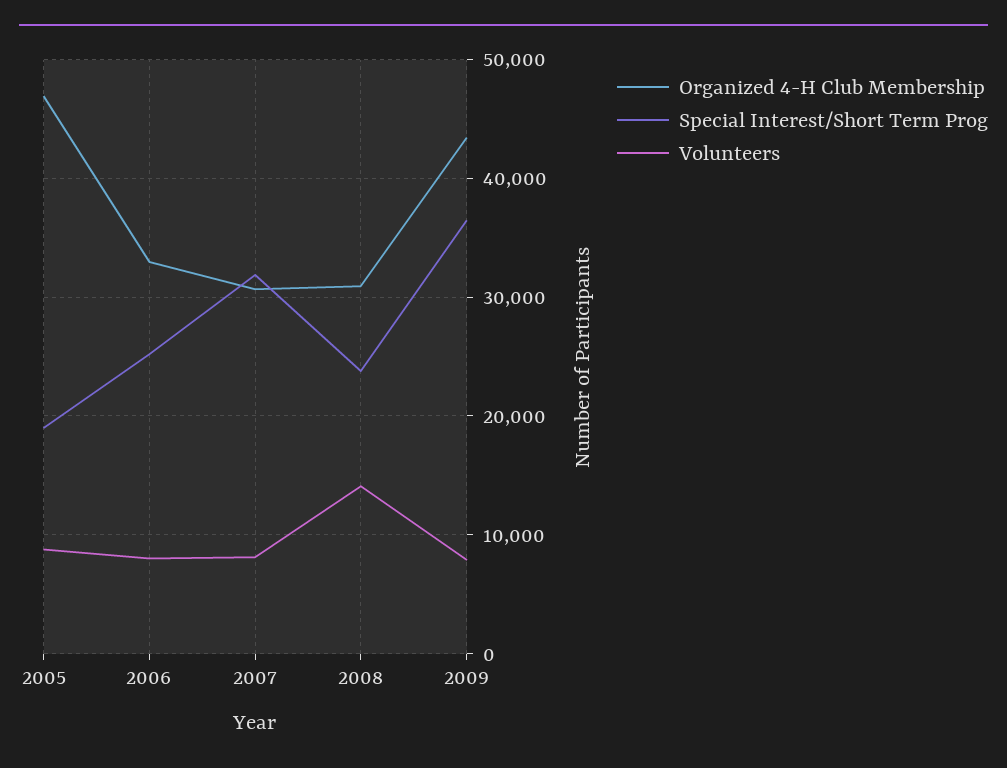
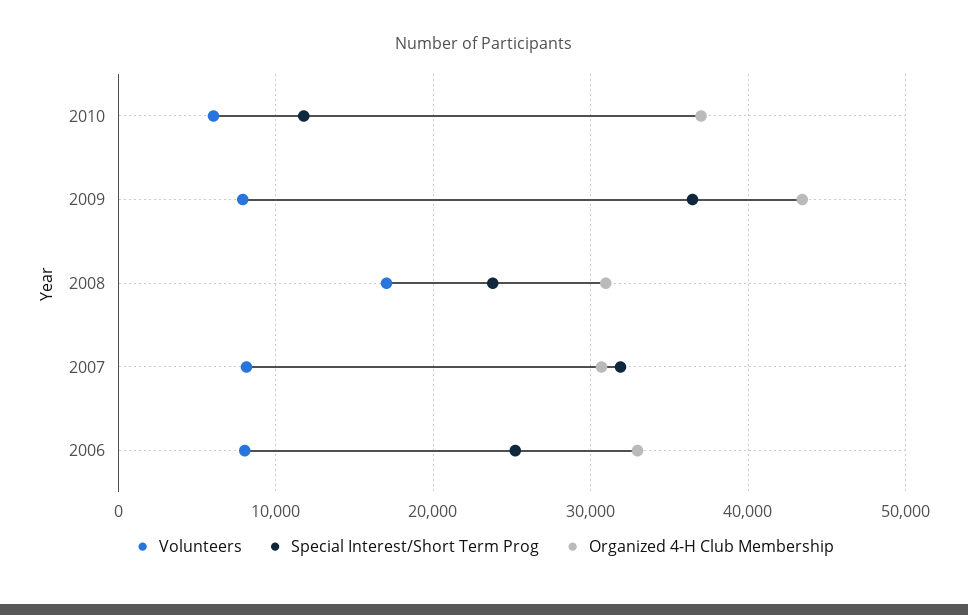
Organized 4-H Club Membership, 2005: 47000 -> none
Special Interest/Short Term Prog, 2005: 19000 -> none
Volunteers, 2005: 9000 -> none
Volunteers, 2008: 14000 -> 17000
Volunteers, 2010: none -> 6000
Special Interest/Short Term Prog, 2010: none -> 12000
Organized 4-H Club Membership, 2010: none -> 37000

